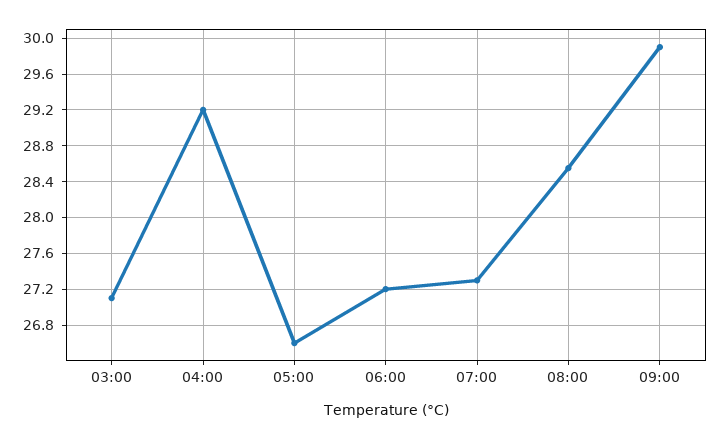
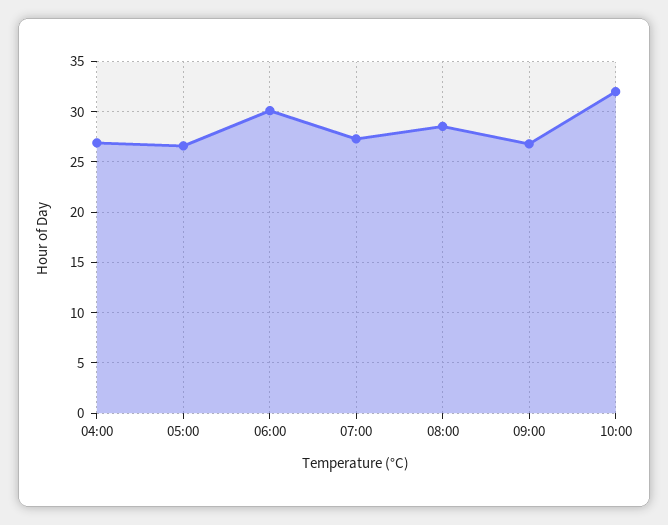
03:00: 27.1 -> none
04:00: 29.2 -> 27
06:00: 27.2 -> 30
09:00: 29.9 -> 27
10:00: none -> 32

